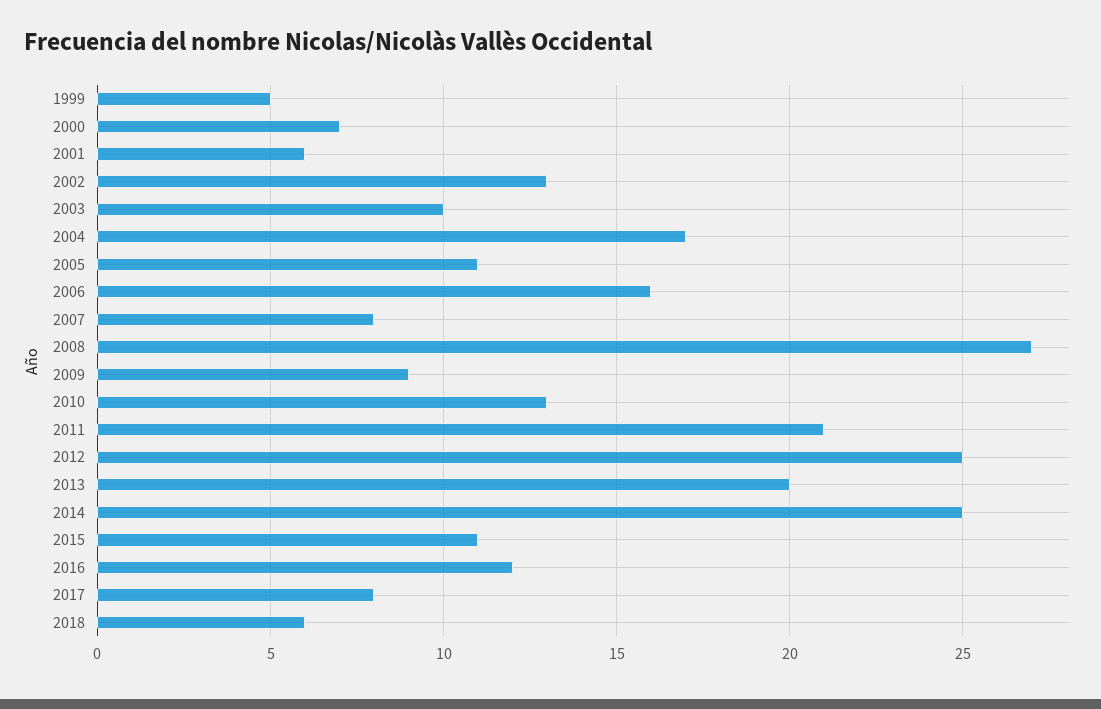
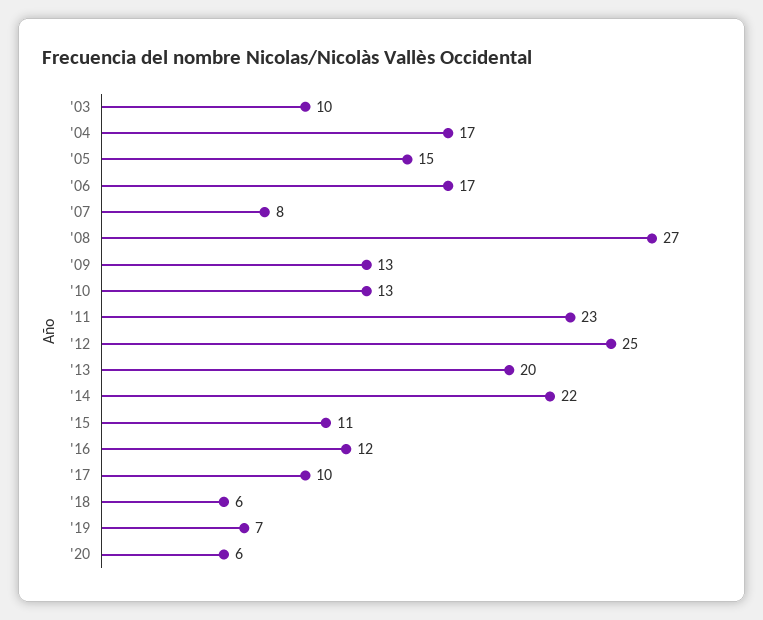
1999: 5 -> none
2000: 7 -> none
2001: 6 -> none
2002: 13 -> none
2005: 11 -> 15
2006: 16 -> 17
2009: 9 -> 13
2011: 21 -> 23
2014: 25 -> 22
2017: 8 -> 10
'19: none -> 7
'20: none -> 6

